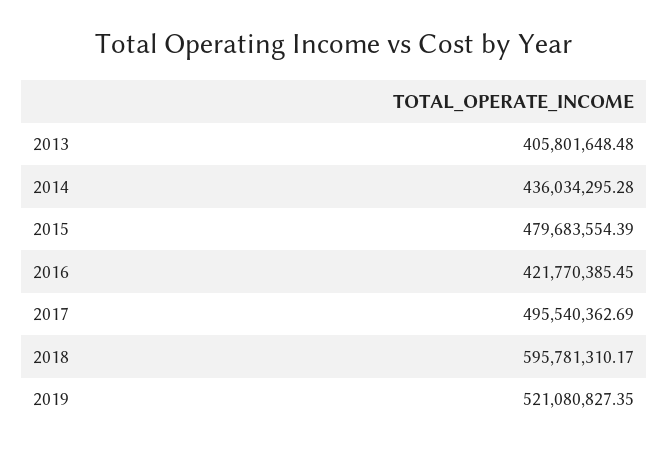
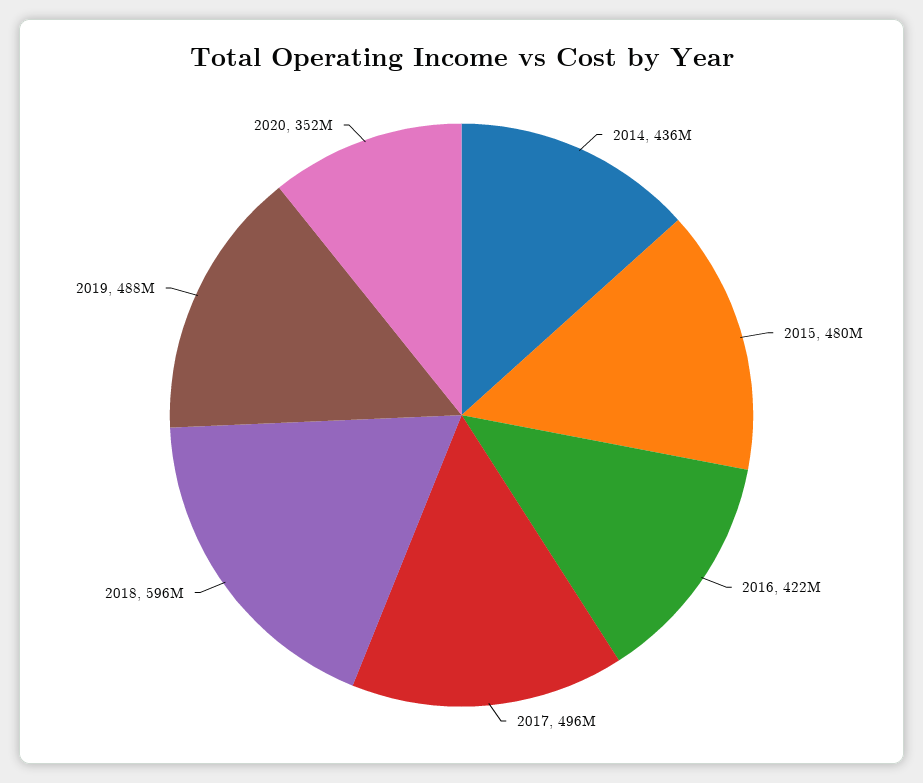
2013: 405801648.48 -> none
2019: 521080827.35 -> 488000000
2020: none -> 352000000

